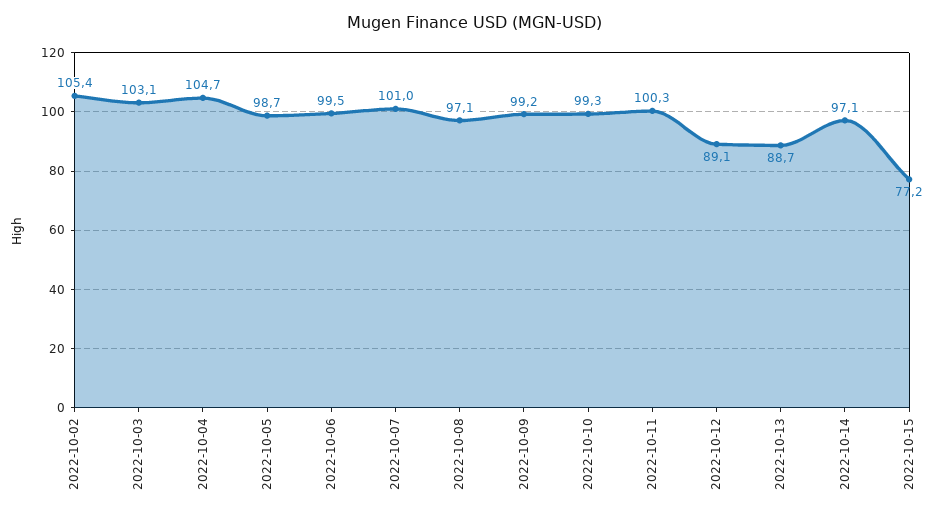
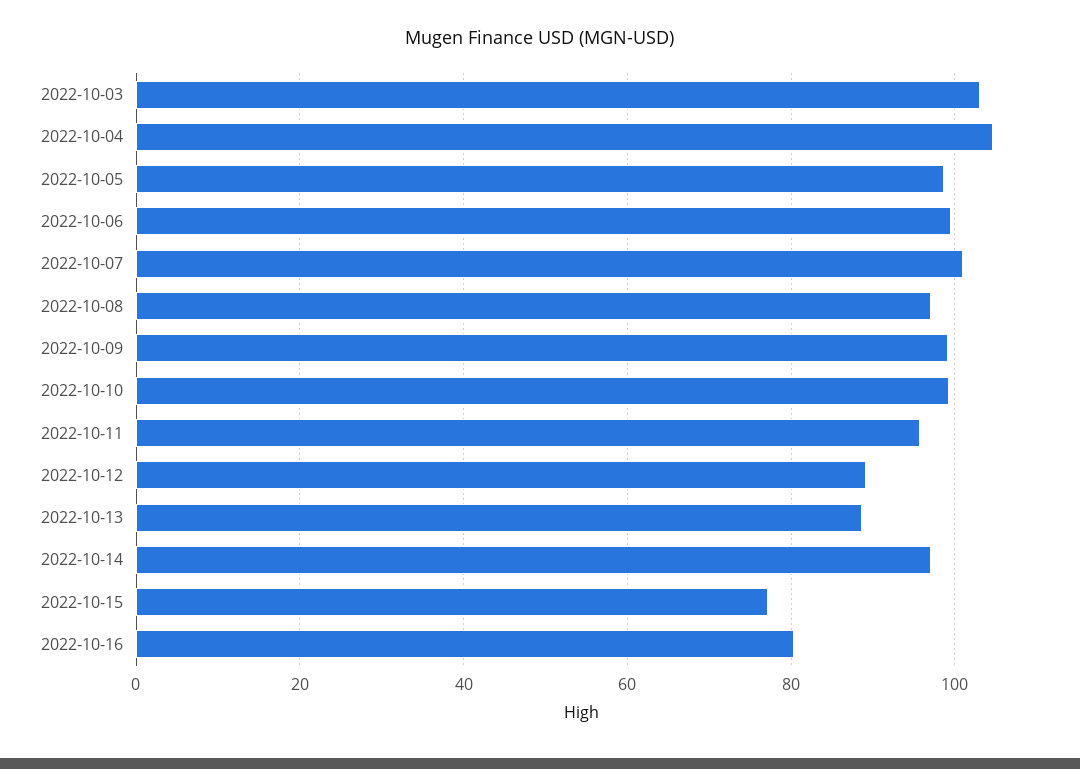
2022-10-02: 105.4 -> none
2022-10-11: 100.3 -> 96
2022-10-16: none -> 80

